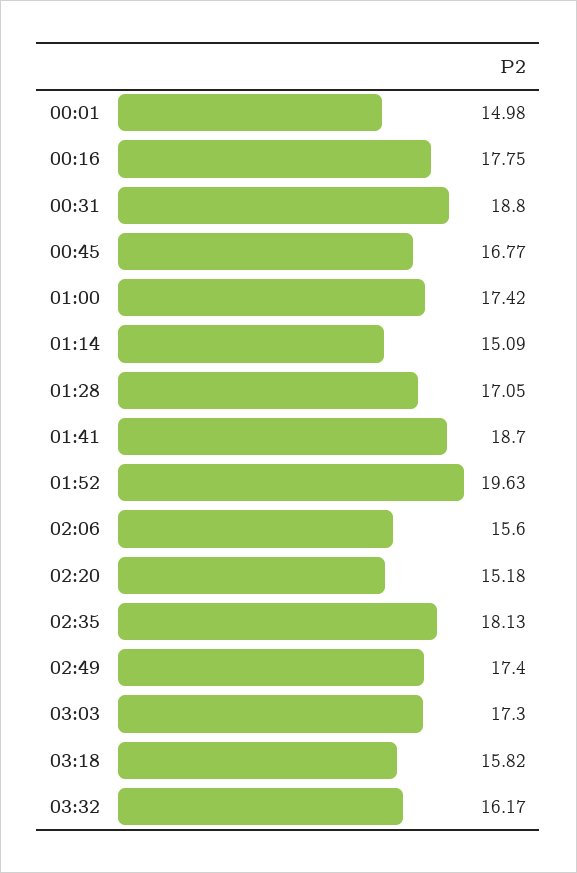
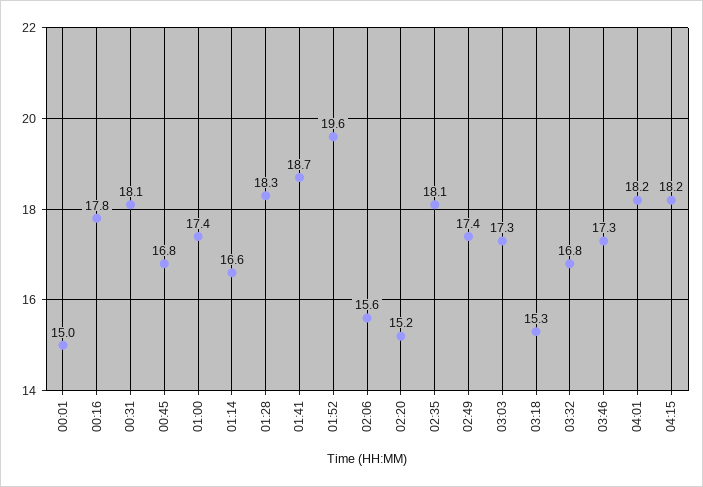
00:31: 18.8 -> 18.1
01:14: 15.09 -> 16.6
01:28: 17.05 -> 18.3
03:18: 15.82 -> 15.3
03:32: 16.17 -> 16.8
03:46: none -> 17.3
04:01: none -> 18.2
04:15: none -> 18.2

